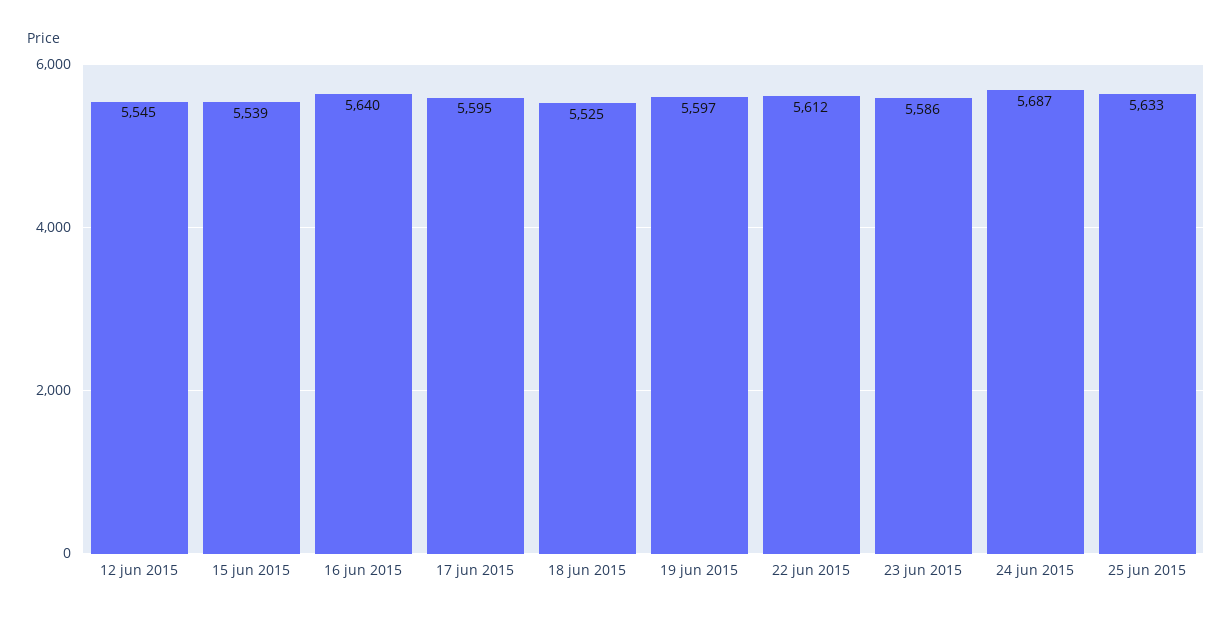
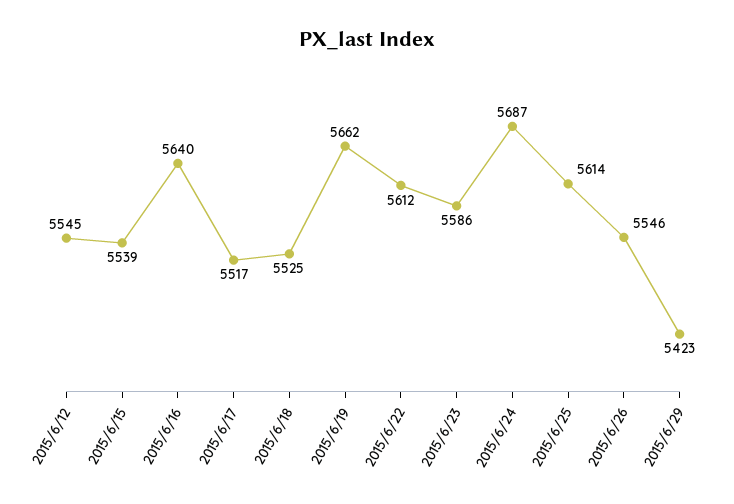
17 jun 2015: 5595 -> 5517
19 jun 2015: 5597 -> 5662
25 jun 2015: 5633 -> 5614
2015/6/26: none -> 5546
2015/6/29: none -> 5423

